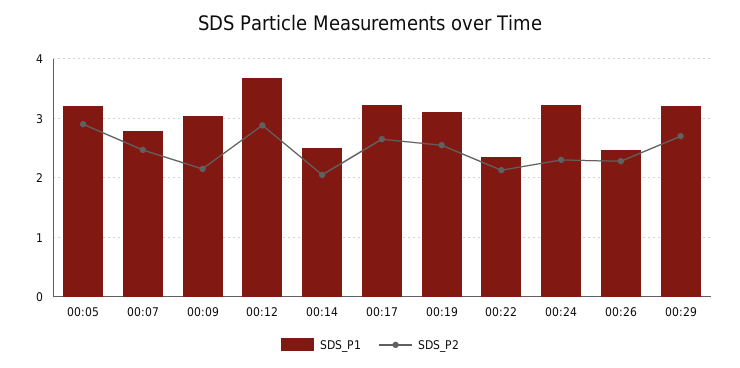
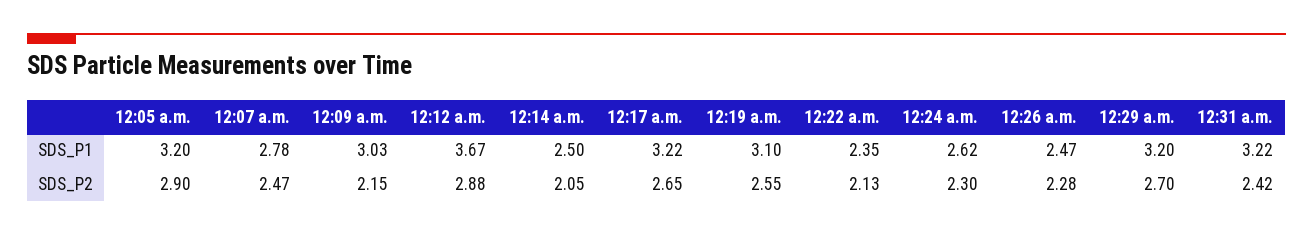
SDS_P1, 00:24: 3.2 -> 2.62
SDS_P1, 12:31 a.m.: none -> 3.22
SDS_P2, 12:31 a.m.: none -> 2.42

